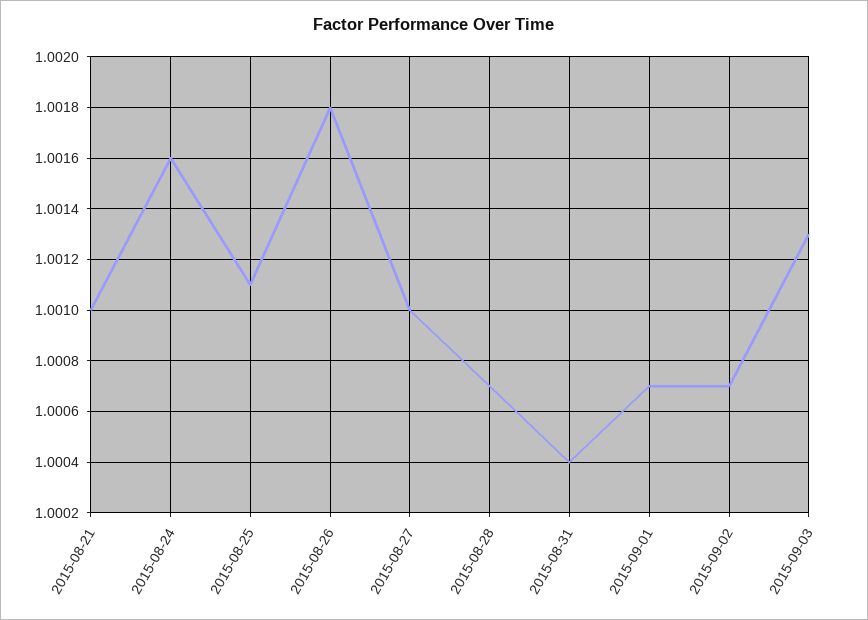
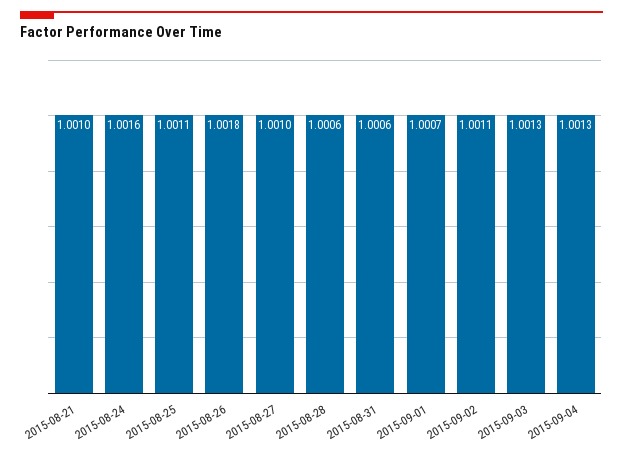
2015-08-28: 1.0007 -> 1.0006
2015-08-31: 1.0004 -> 1.0006
2015-09-02: 1.0007 -> 1.0011
2015-09-04: none -> 1.0013

